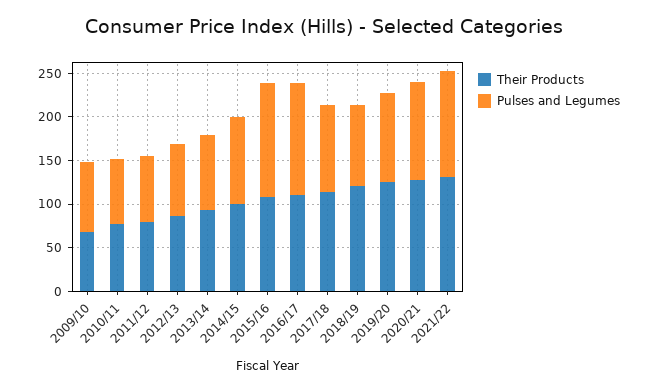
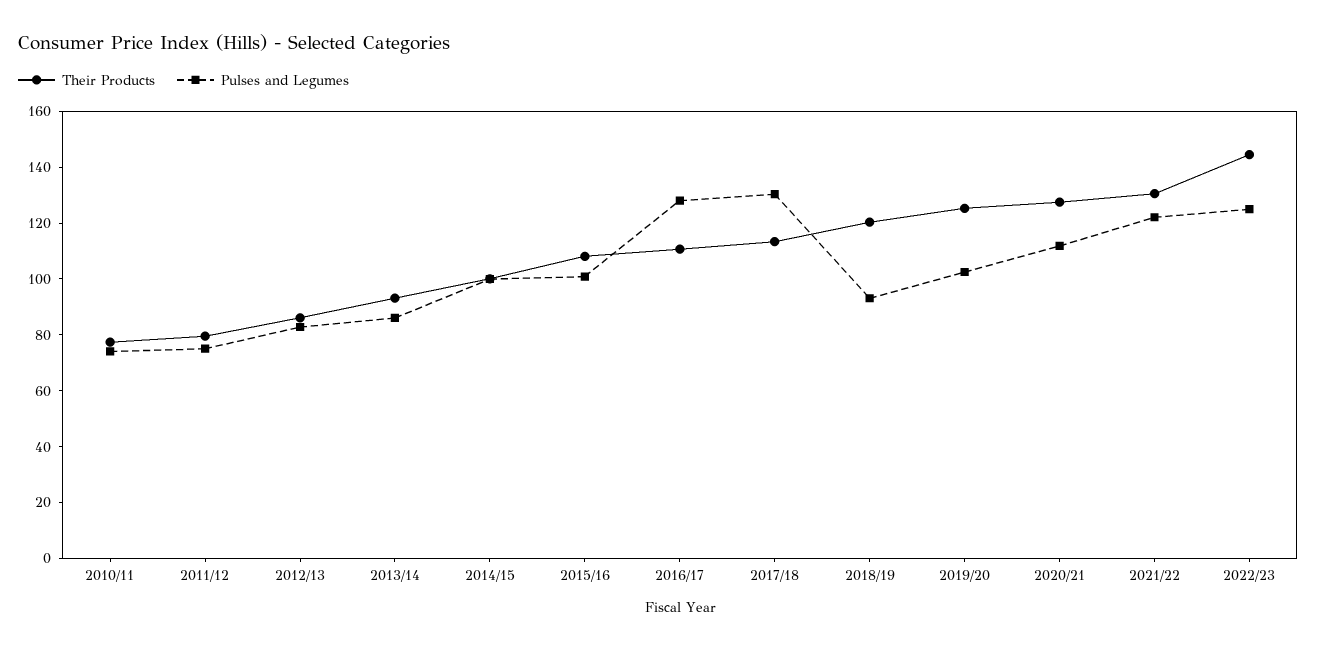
Their Products, 2009/10: 70 -> none
Pulses and Legumes, 2009/10: 80 -> none
Pulses and Legumes, 2015/16: 130 -> 100
Pulses and Legumes, 2017/18: 100 -> 130
Their Products, 2022/23: none -> 145
Pulses and Legumes, 2022/23: none -> 125

